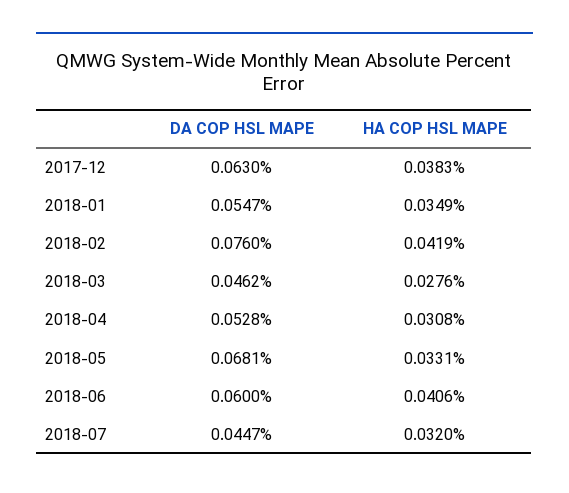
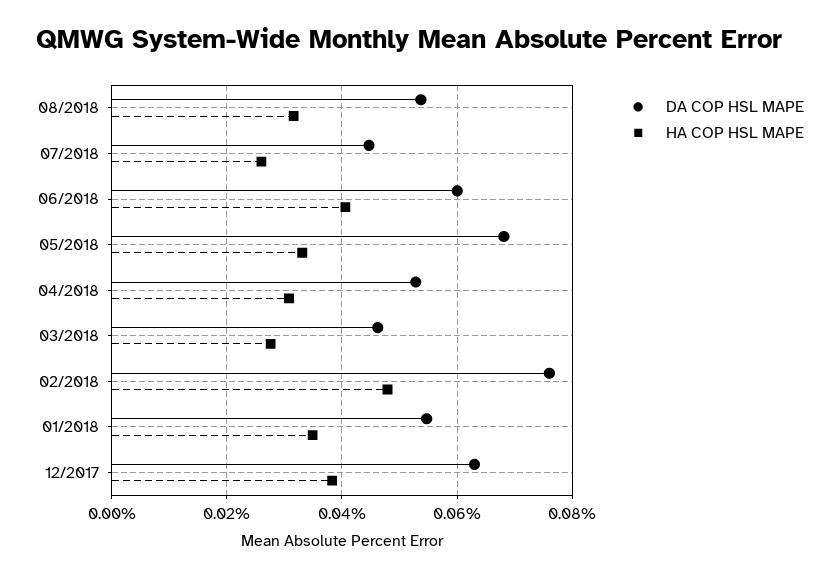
HA COP HSL MAPE, 2018-02: 0.0419 -> 0.048
HA COP HSL MAPE, 2018-07: 0.032 -> 0.026
DA COP HSL MAPE, 08/2018: none -> 0.054
HA COP HSL MAPE, 08/2018: none -> 0.032

